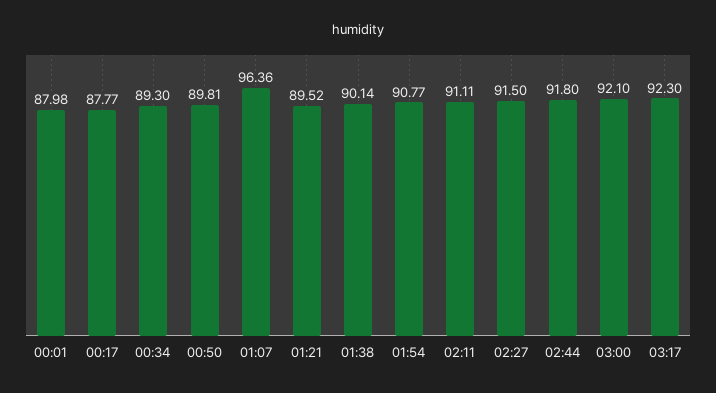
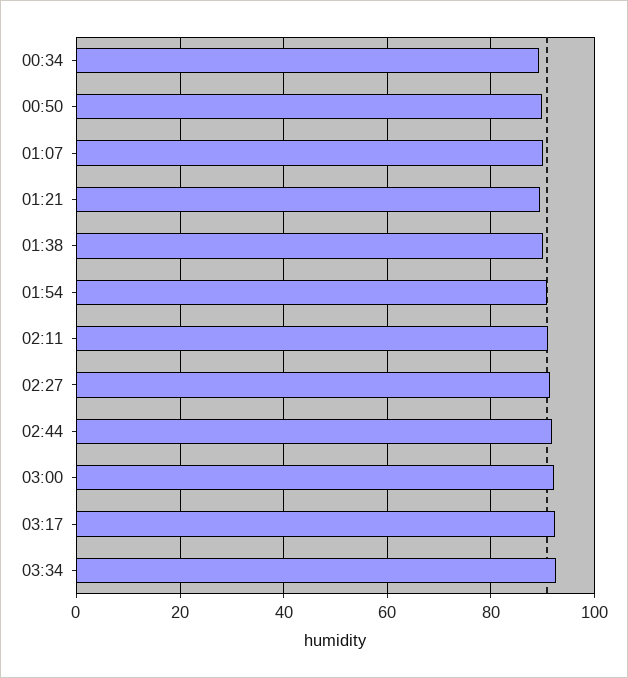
00:01: 87.98 -> none
00:17: 87.77 -> none
01:07: 96.36 -> 90
03:34: none -> 92

